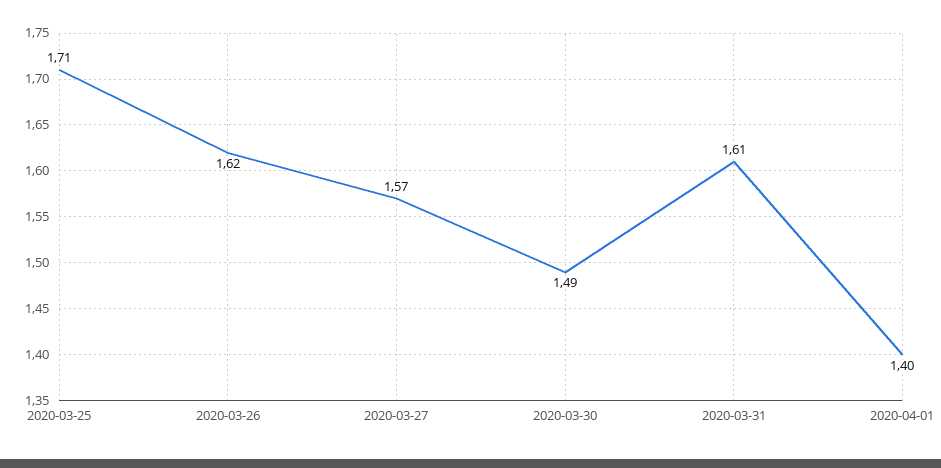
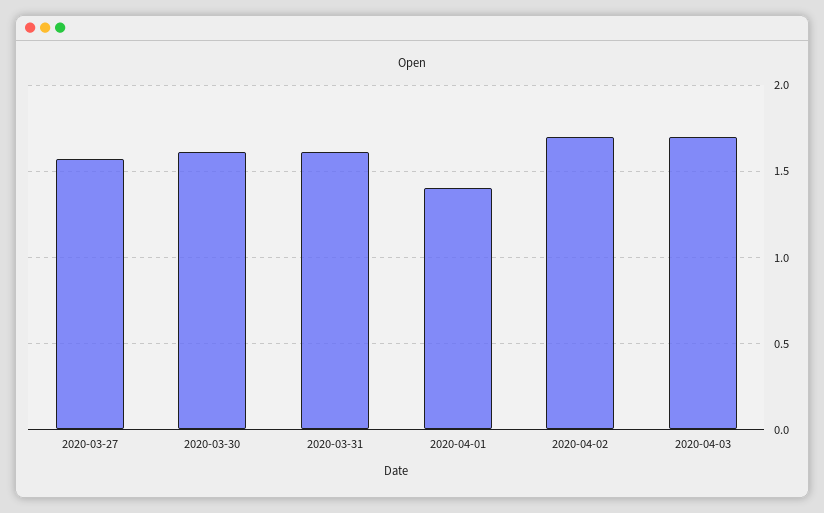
2020-03-25: 1.71 -> none
2020-03-26: 1.62 -> none
2020-03-30: 1.49 -> 1.6
2020-04-02: none -> 1.7
2020-04-03: none -> 1.7

